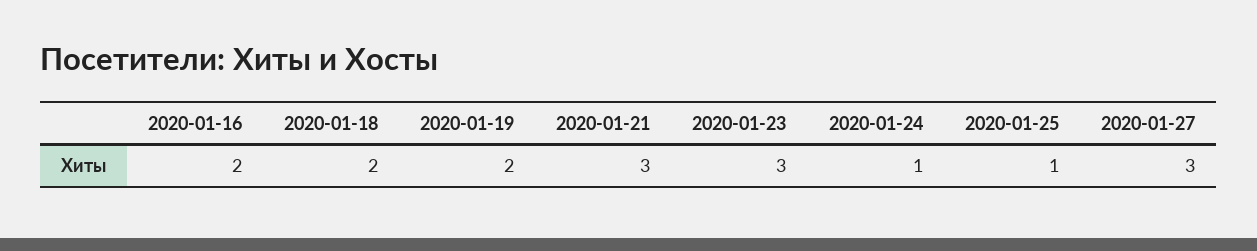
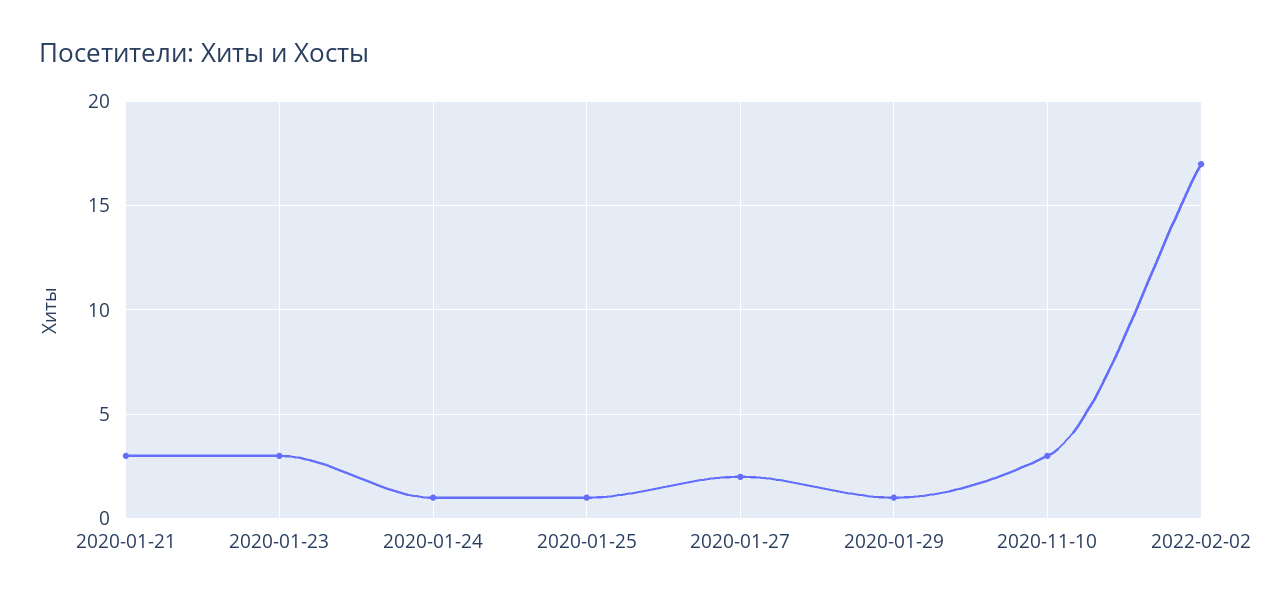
2020-01-16: 2 -> none
2020-01-18: 2 -> none
2020-01-19: 2 -> none
2020-01-27: 3 -> 2
2020-01-29: none -> 1
2020-11-10: none -> 3
2022-02-02: none -> 17

